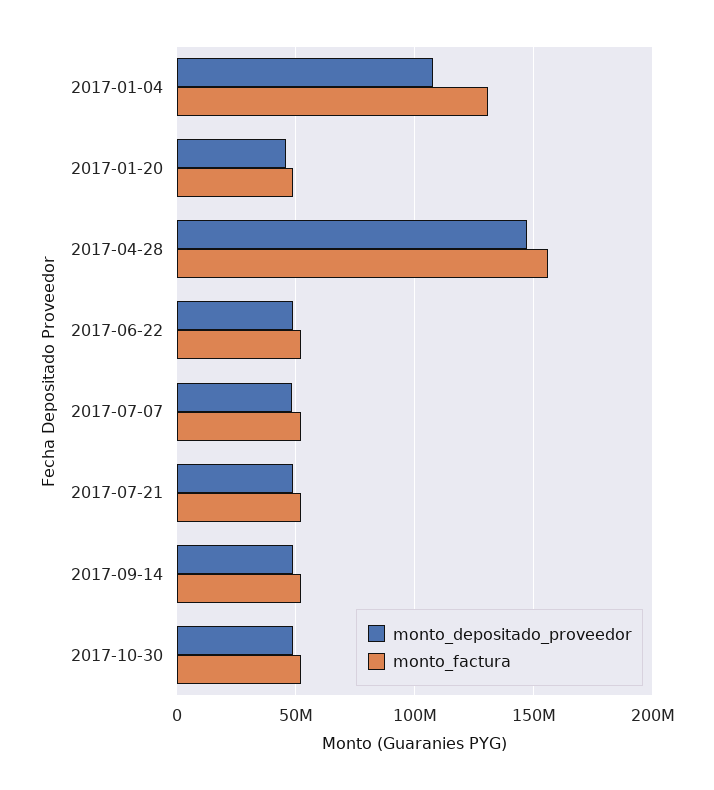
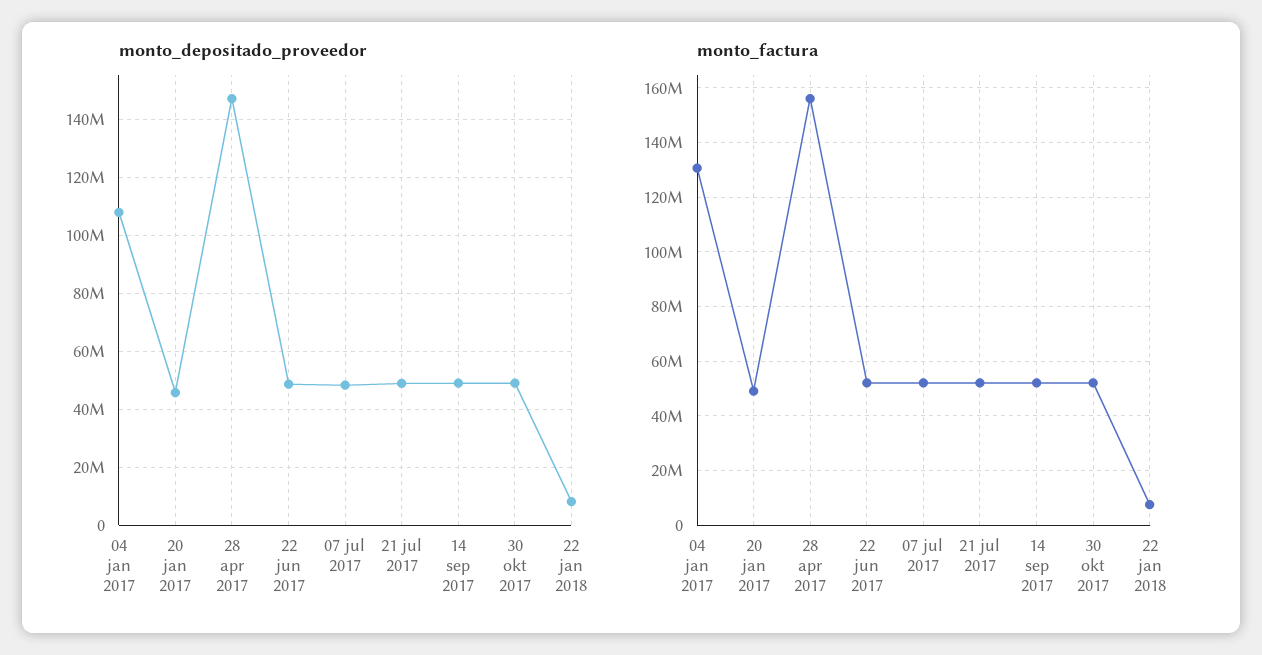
monto_depositado_proveedor, 22 jan 2018: none -> 7500000
monto_factura, 22 jan 2018: none -> 7500000

